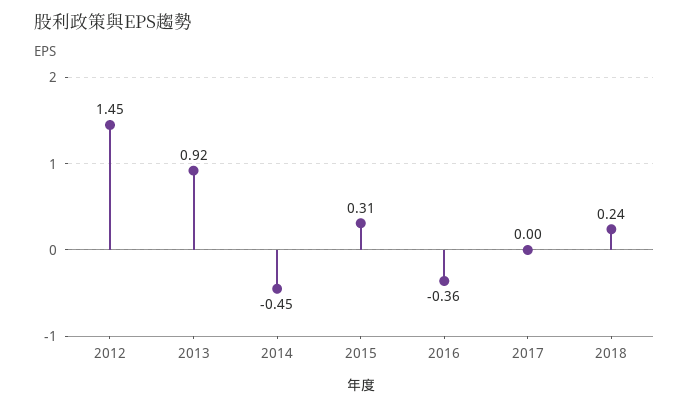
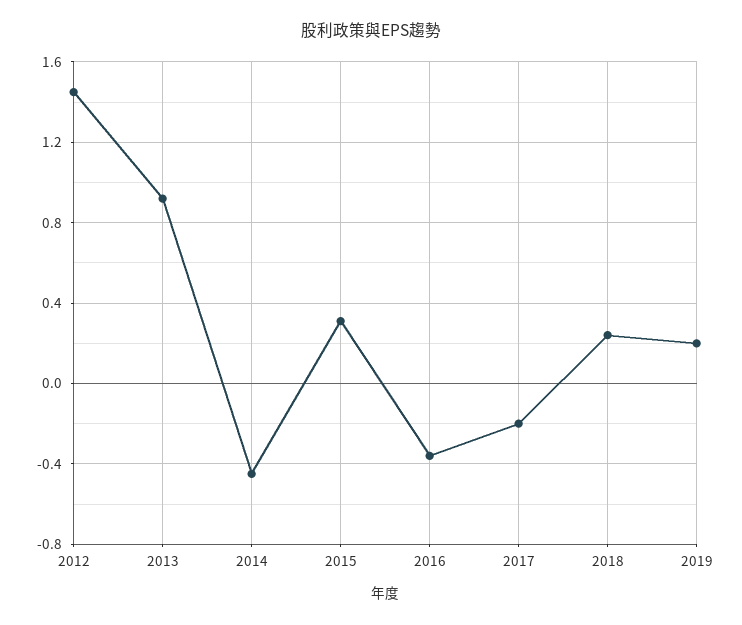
2017: 0 -> -0.2
2019: none -> 0.2

